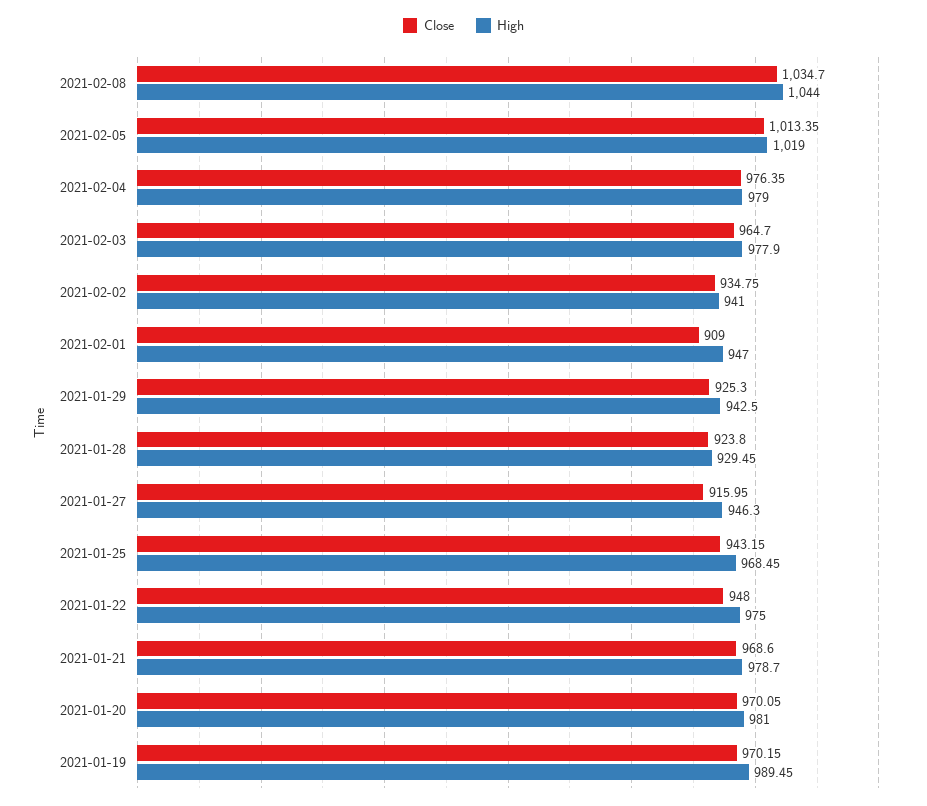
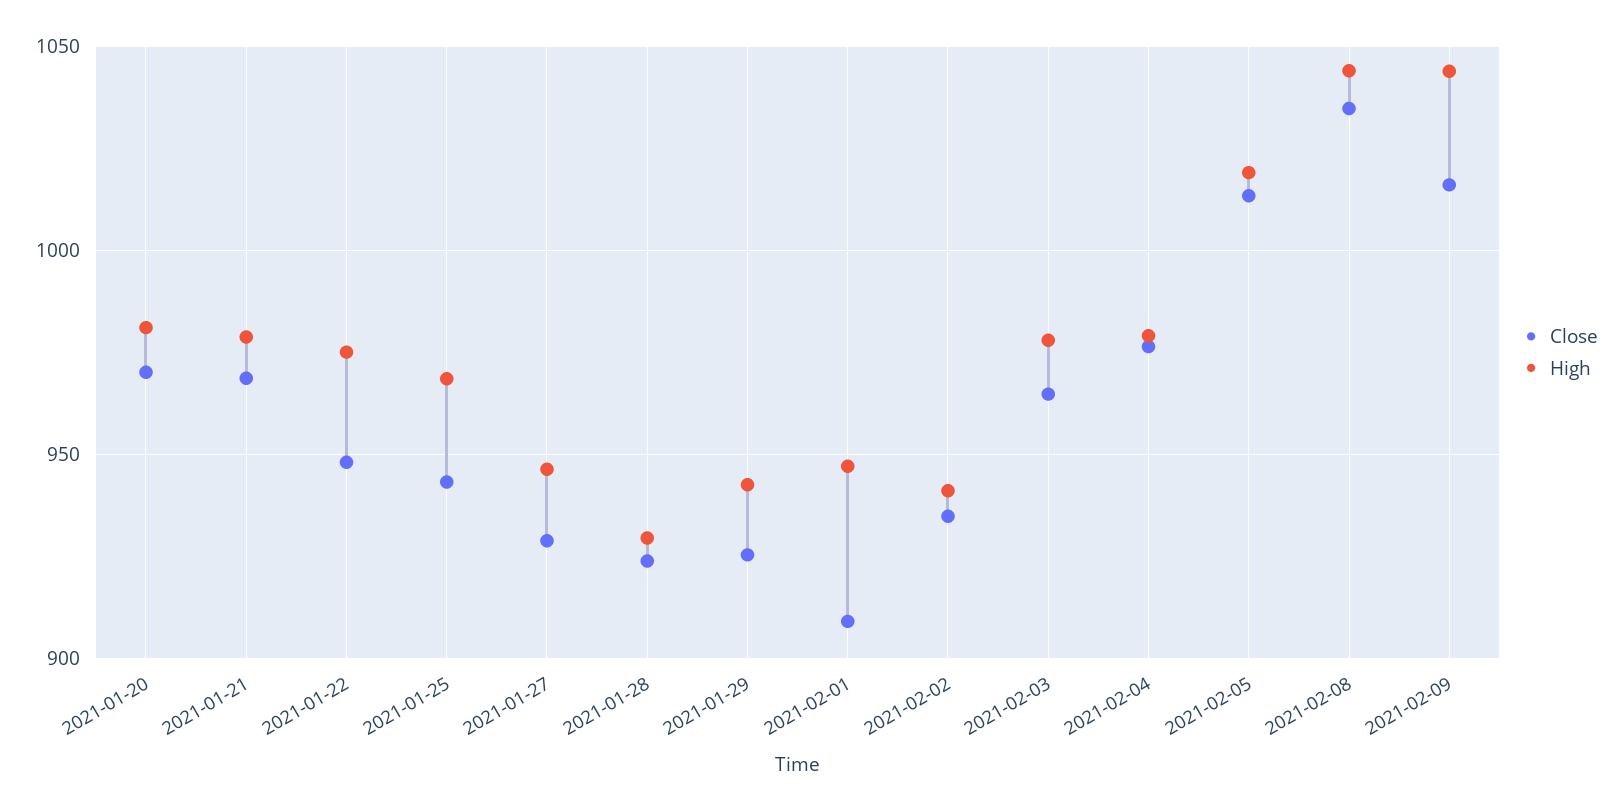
Close, 2021-01-27: 915.95 -> 930
Close, 2021-01-19: 970.15 -> none
High, 2021-01-19: 989.45 -> none
Close, 2021-02-09: none -> 1015
High, 2021-02-09: none -> 1045

